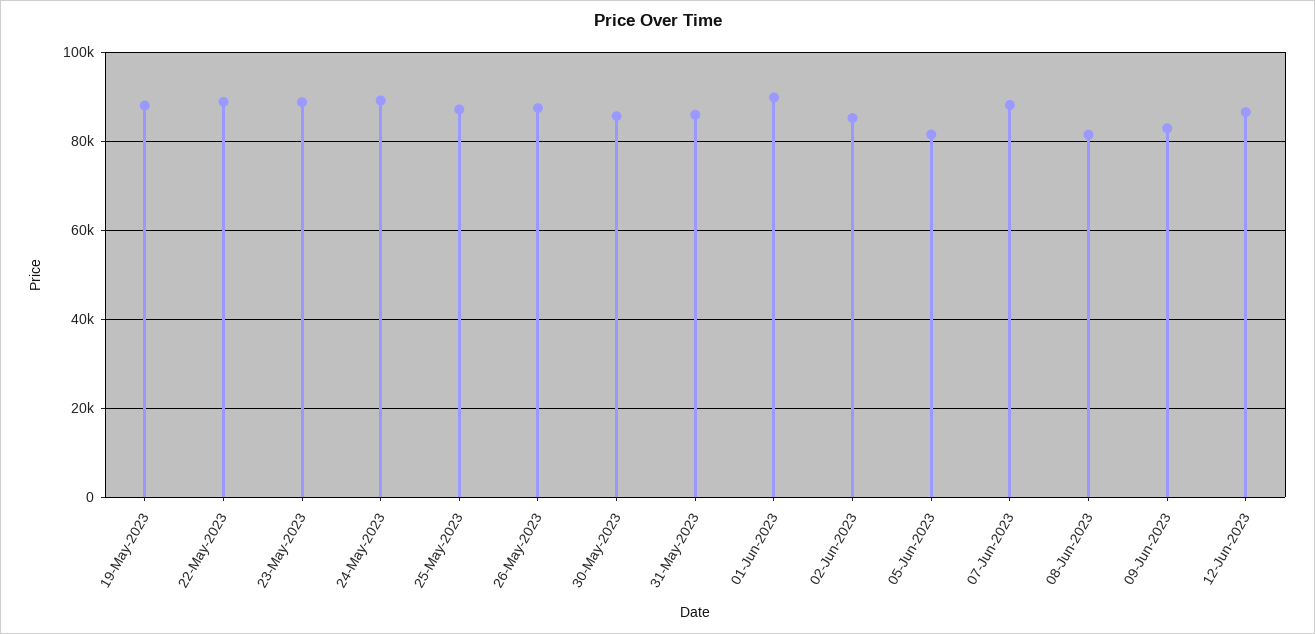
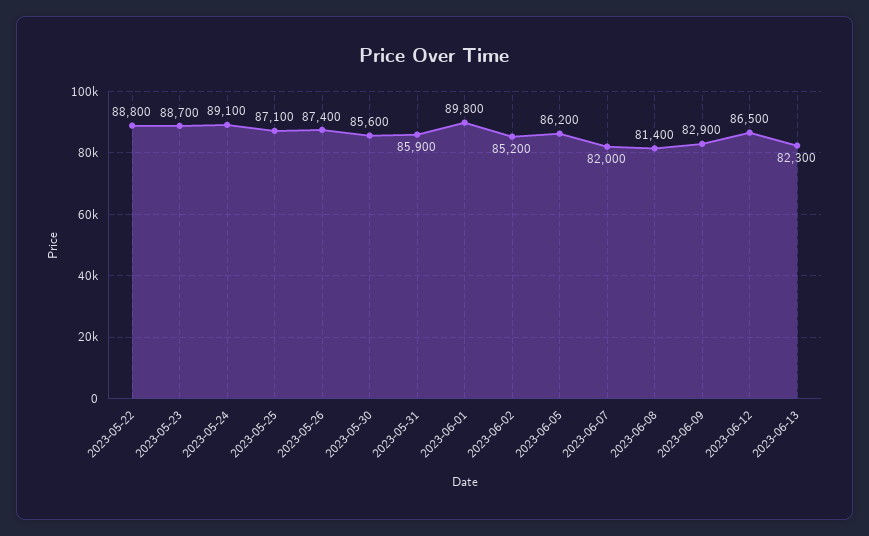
19-May-2023: 88000 -> none
05-Jun-2023: 82000 -> 86200
07-Jun-2023: 88000 -> 82000
2023-06-13: none -> 82300

